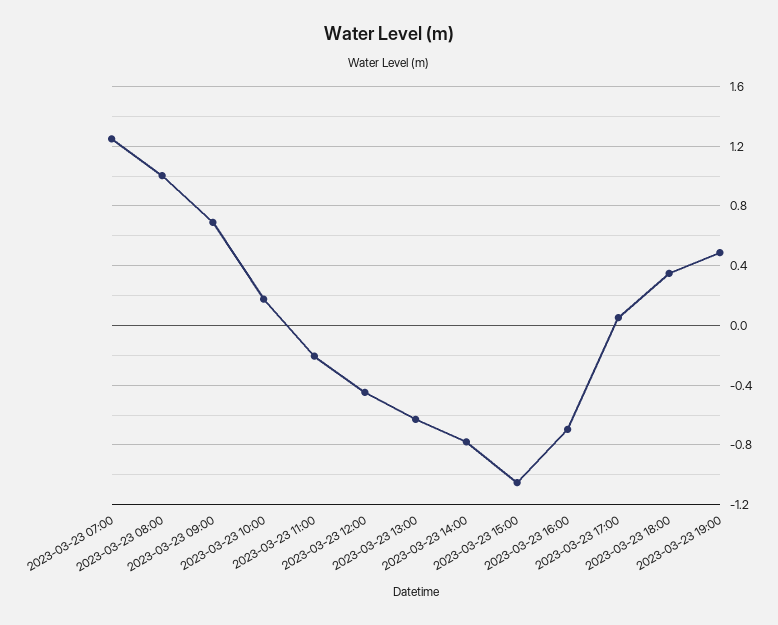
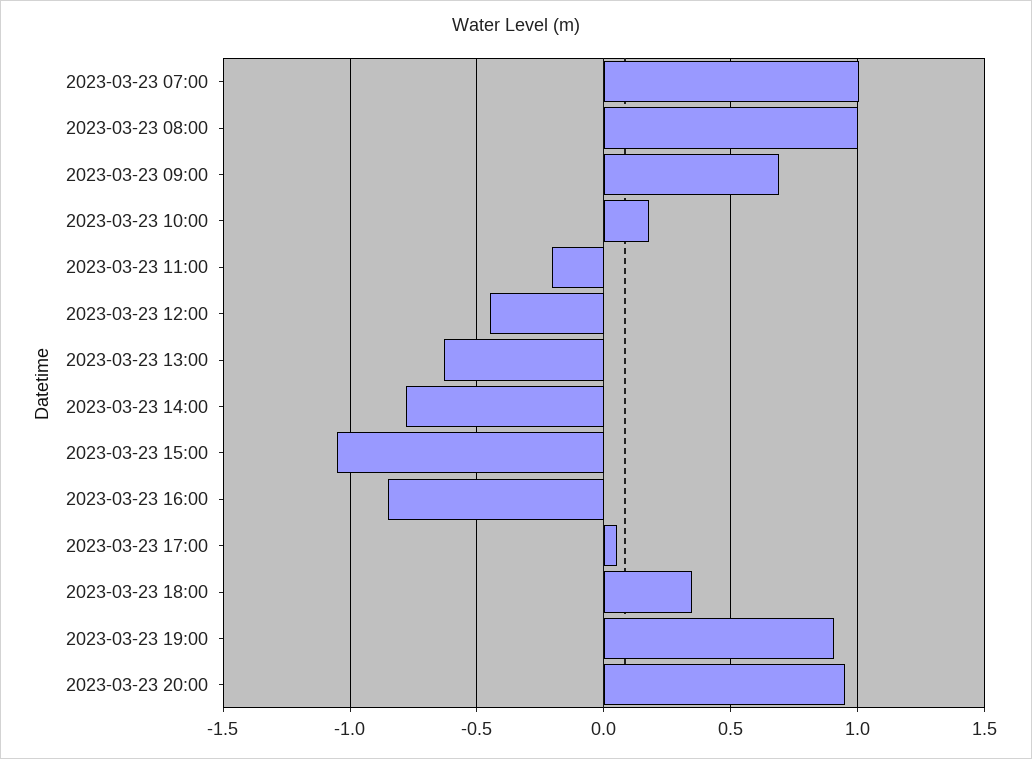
2023-03-23 07:00: 1.25 -> 1
2023-03-23 16:00: -0.7 -> -0.85
2023-03-23 19:00: 0.5 -> 0.9
2023-03-23 20:00: none -> 0.95

